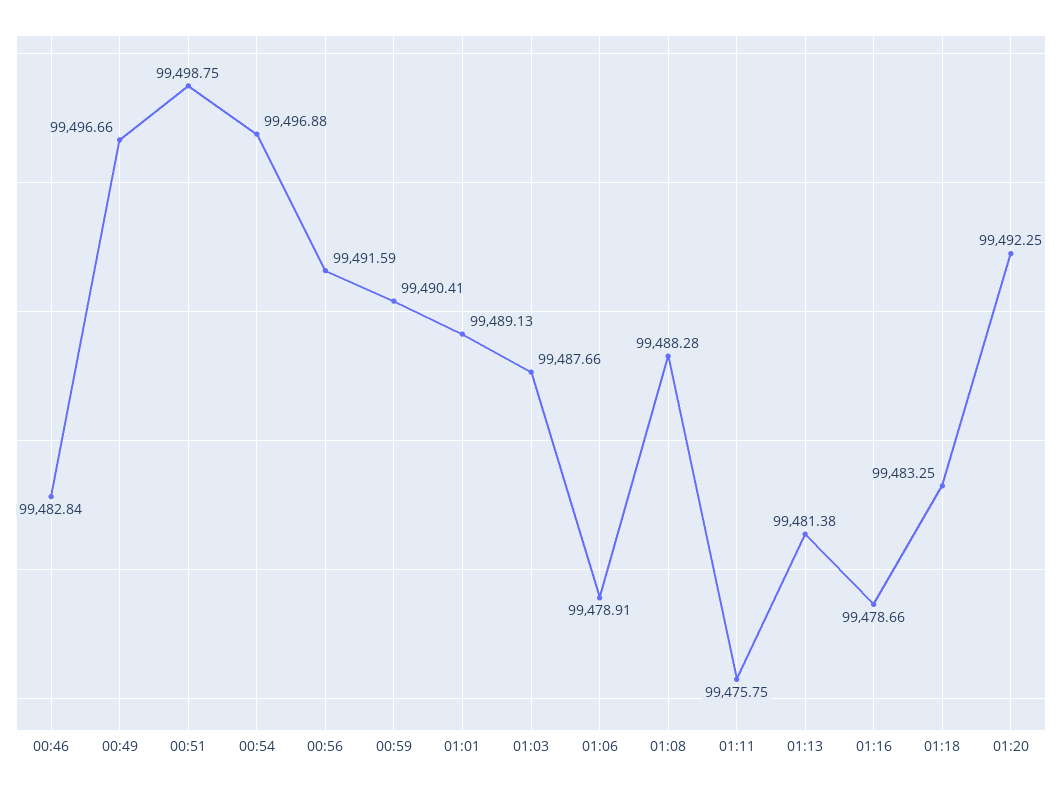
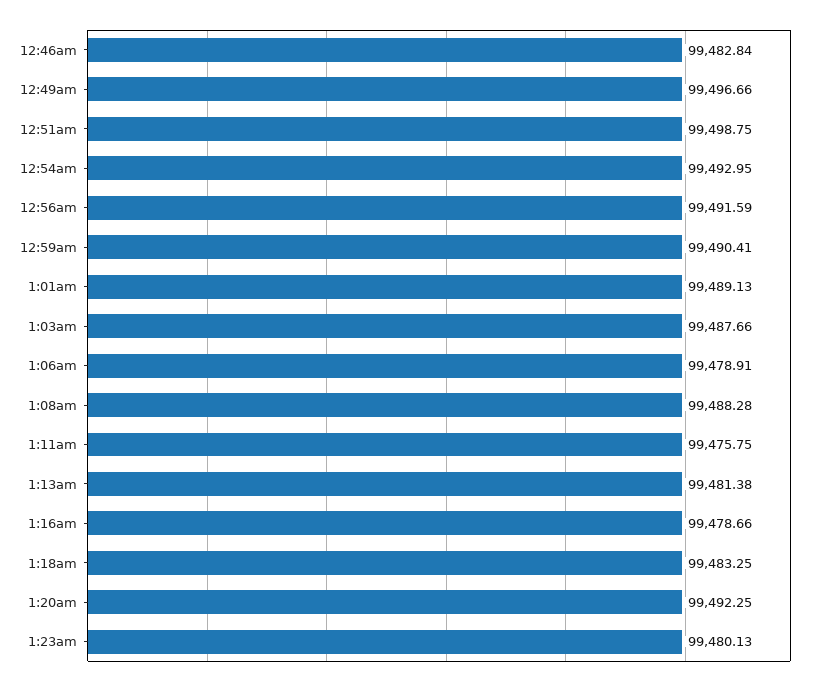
00:54: 99496.88 -> 99492.95
1:23am: none -> 99480.13

